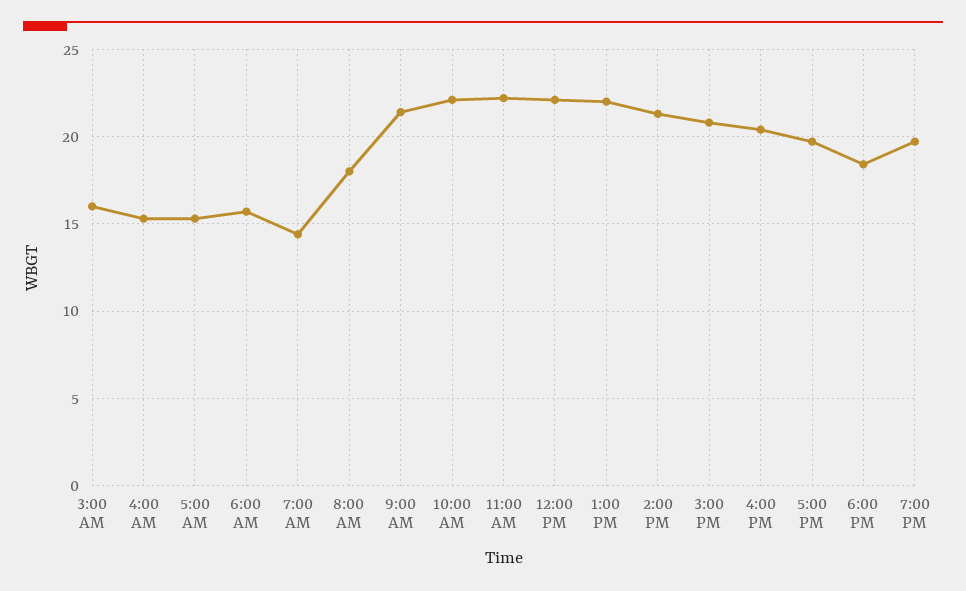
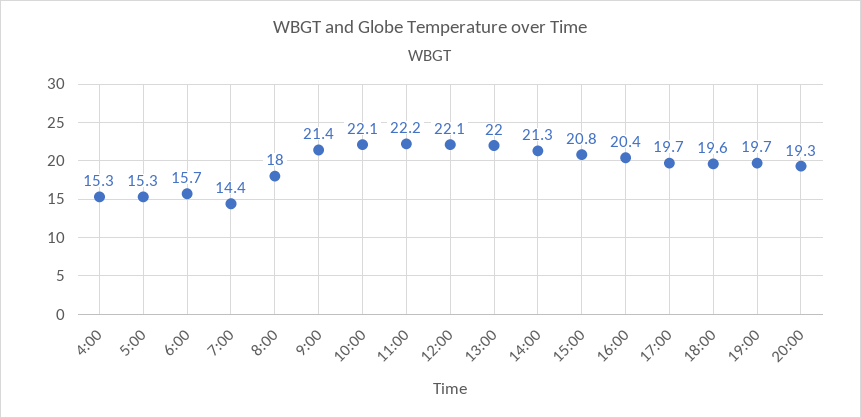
3:00 AM: 16 -> none
6:00 PM: 18.5 -> 19.6
20:00: none -> 19.3

